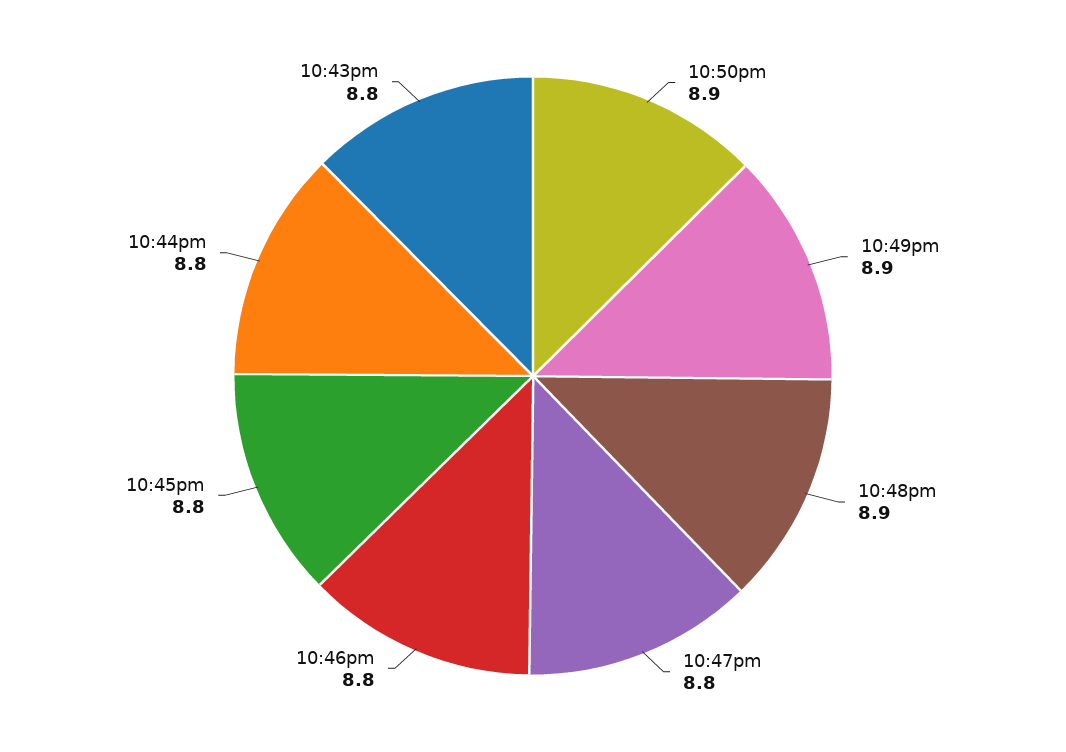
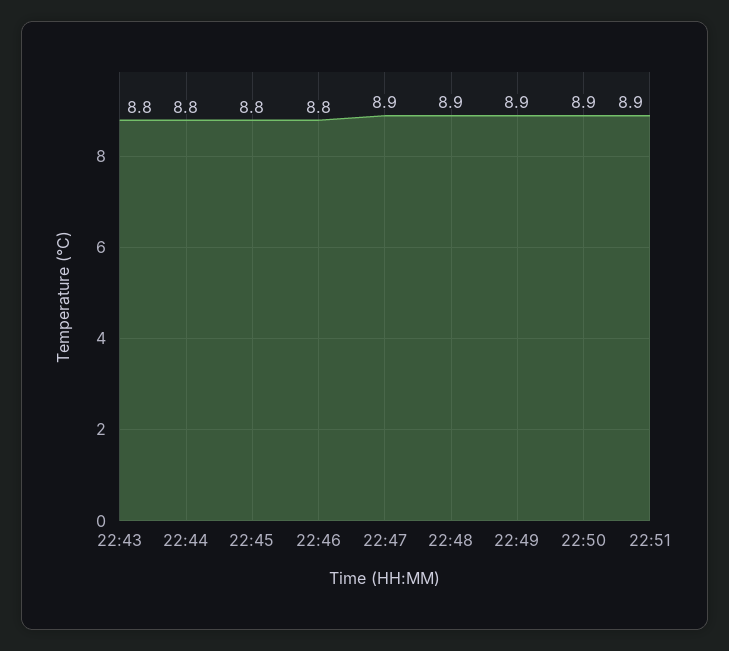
10:47pm: 8.8 -> 8.9
22:51: none -> 8.9

